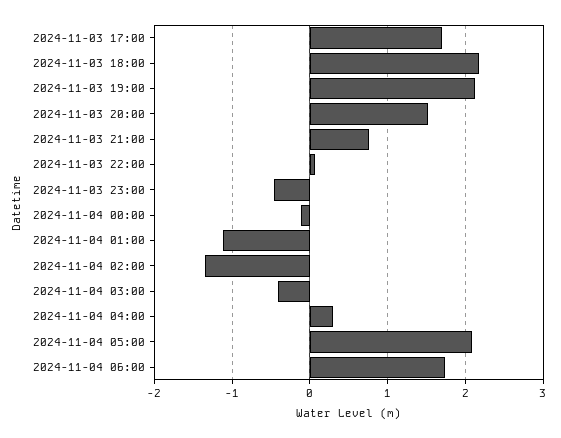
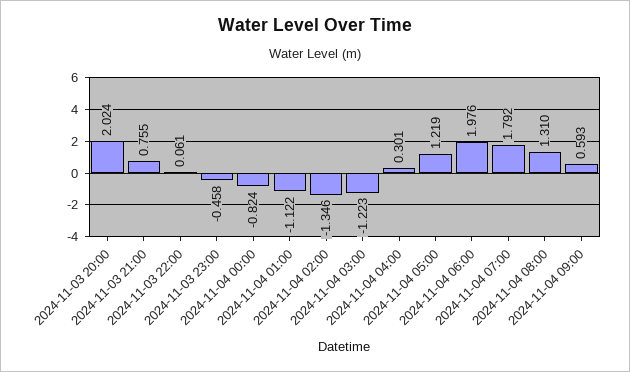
2024-11-03 17:00: 1.7 -> none
2024-11-03 18:00: 2.2 -> none
2024-11-03 19:00: 2.1 -> none
2024-11-03 20:00: 1.5 -> 2.024
2024-11-04 00:00: -0.1 -> -0.824
2024-11-04 03:00: -0.4 -> -1.223
2024-11-04 05:00: 2.1 -> 1.219
2024-11-04 06:00: 1.7 -> 1.976
2024-11-04 07:00: none -> 1.792
2024-11-04 08:00: none -> 1.31
2024-11-04 09:00: none -> 0.593

